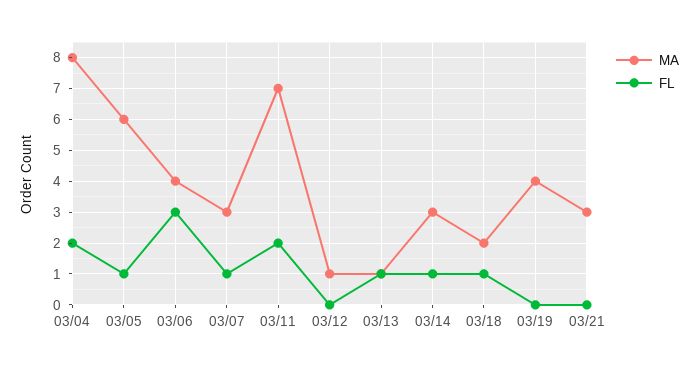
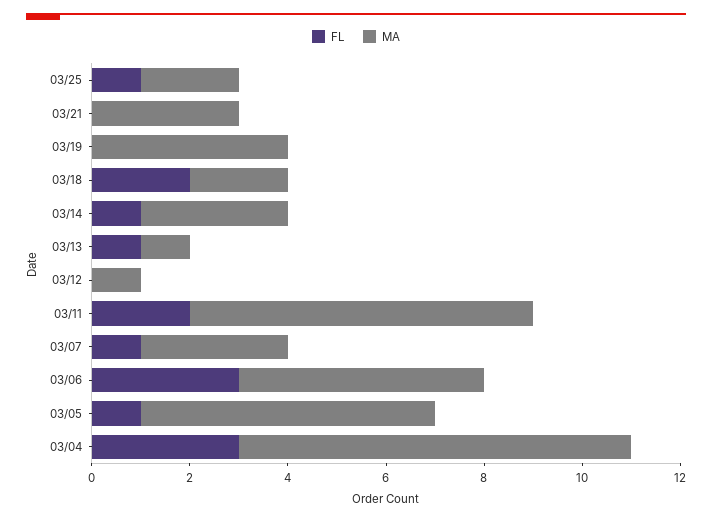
FL, 03/04: 2 -> 3
MA, 03/06: 4 -> 5
FL, 03/18: 1 -> 2
FL, 03/25: none -> 1
MA, 03/25: none -> 2

